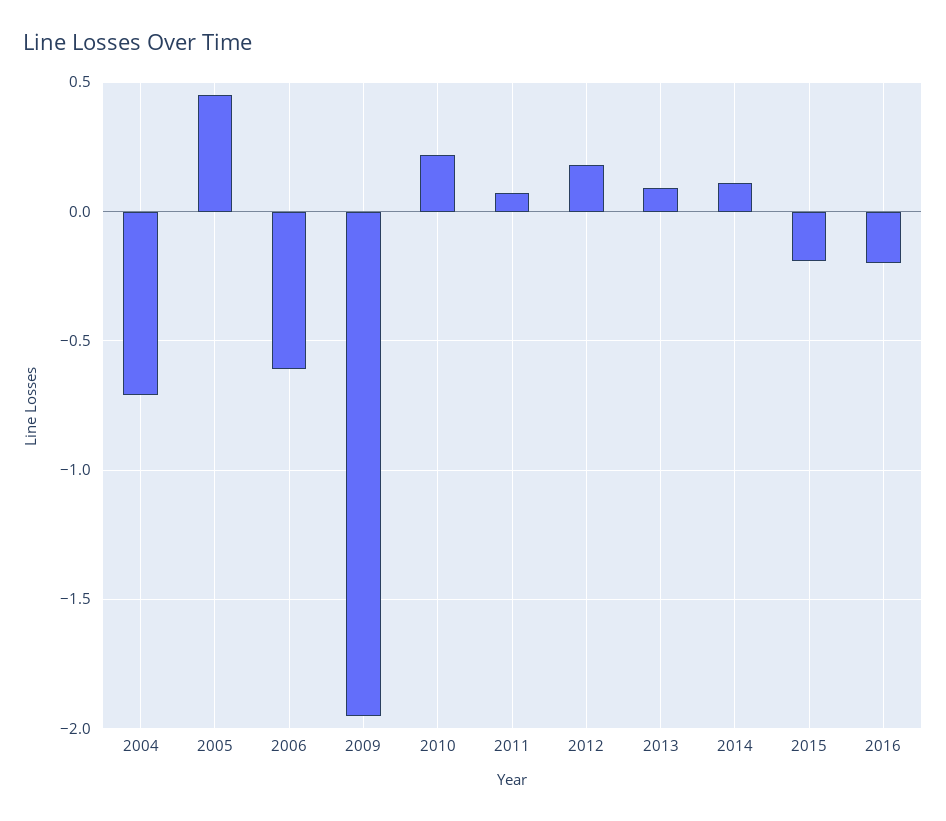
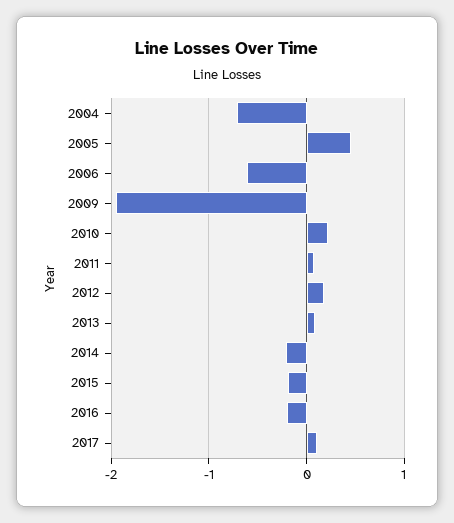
2014: 0.1 -> -0.2
2017: none -> 0.1

